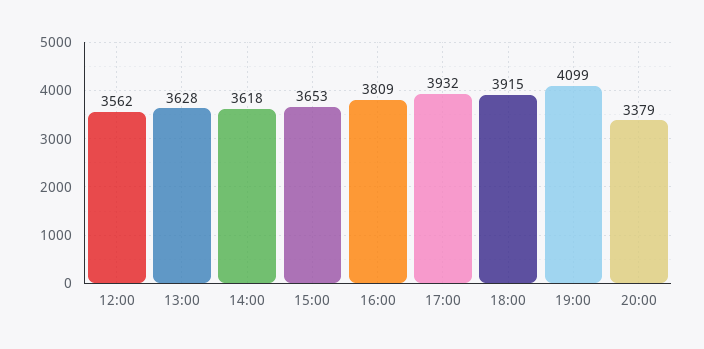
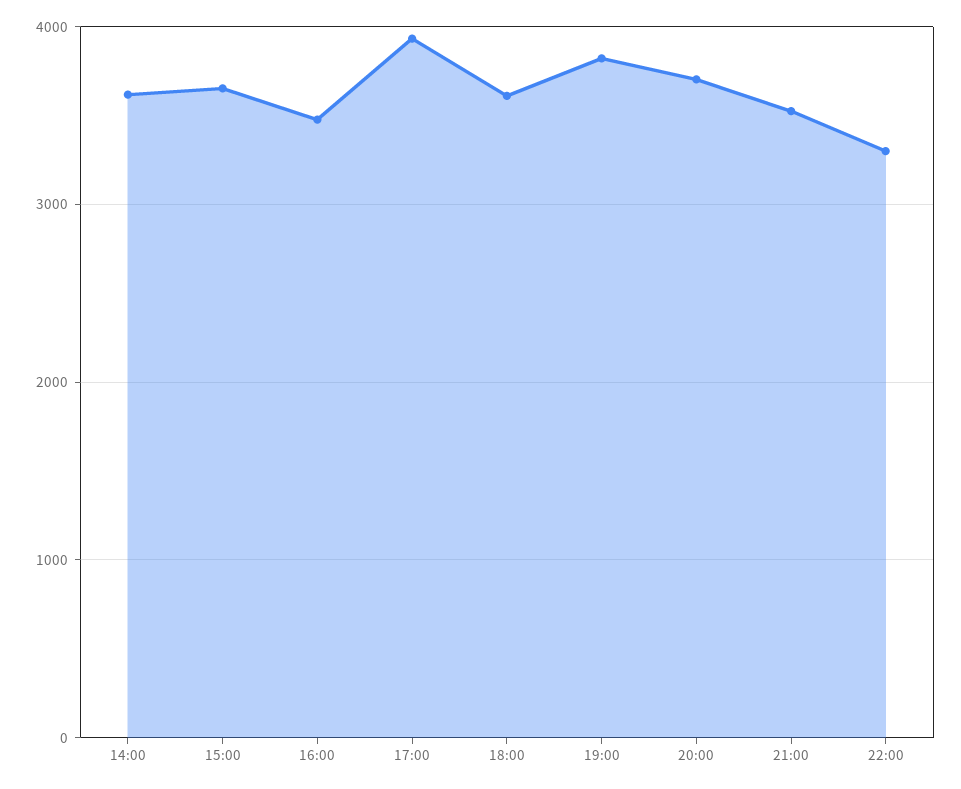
12:00: 3562 -> none
13:00: 3628 -> none
16:00: 3809 -> 3500
18:00: 3915 -> 3600
19:00: 4099 -> 3800
20:00: 3379 -> 3700
21:00: none -> 3500
22:00: none -> 3300

